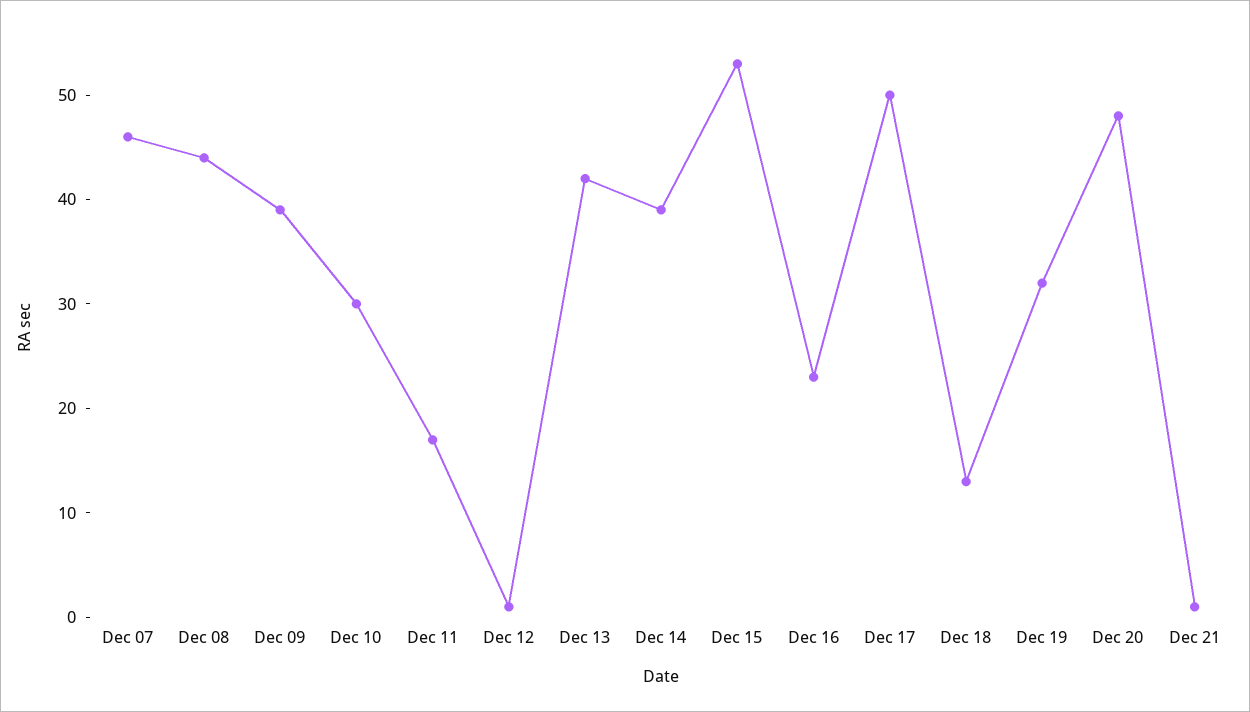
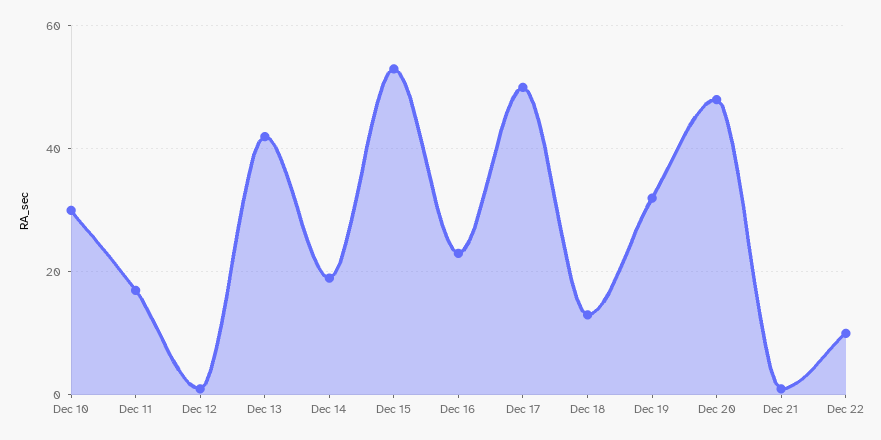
Dec 07: 46 -> none
Dec 08: 44 -> none
Dec 09: 39 -> none
Dec 14: 39 -> 20
Dec 22: none -> 10

